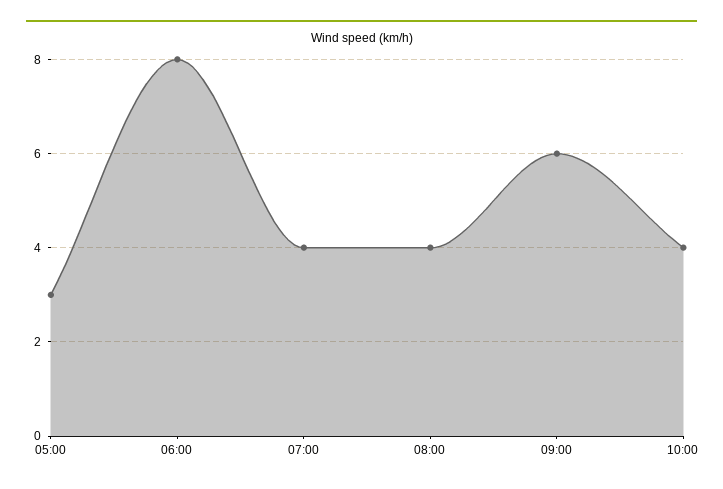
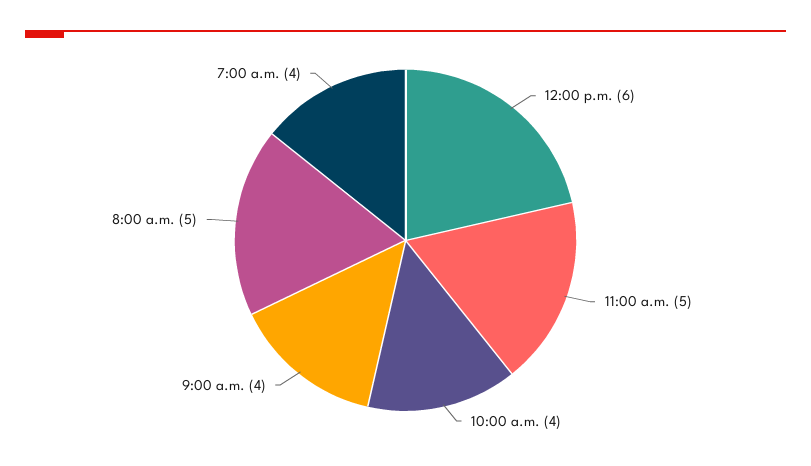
05:00: 3 -> none
06:00: 8 -> none
08:00: 4 -> 5
09:00: 6 -> 4
12:00 p.m.: none -> 6
11:00 a.m.: none -> 5

